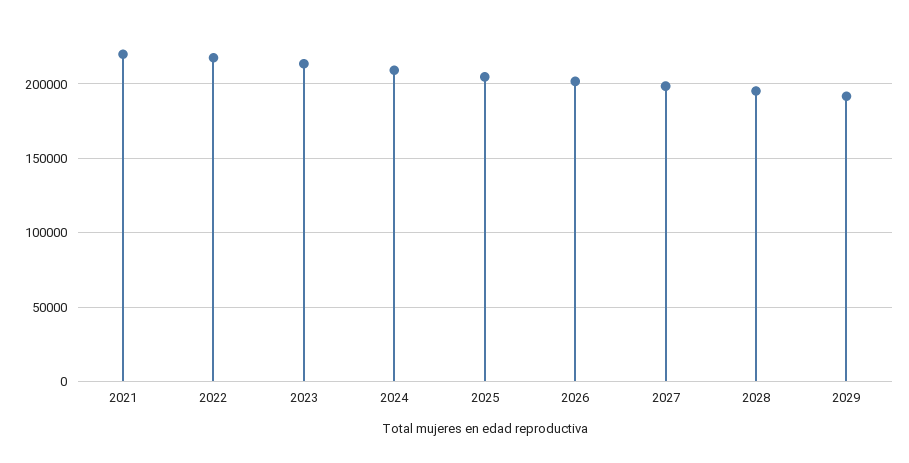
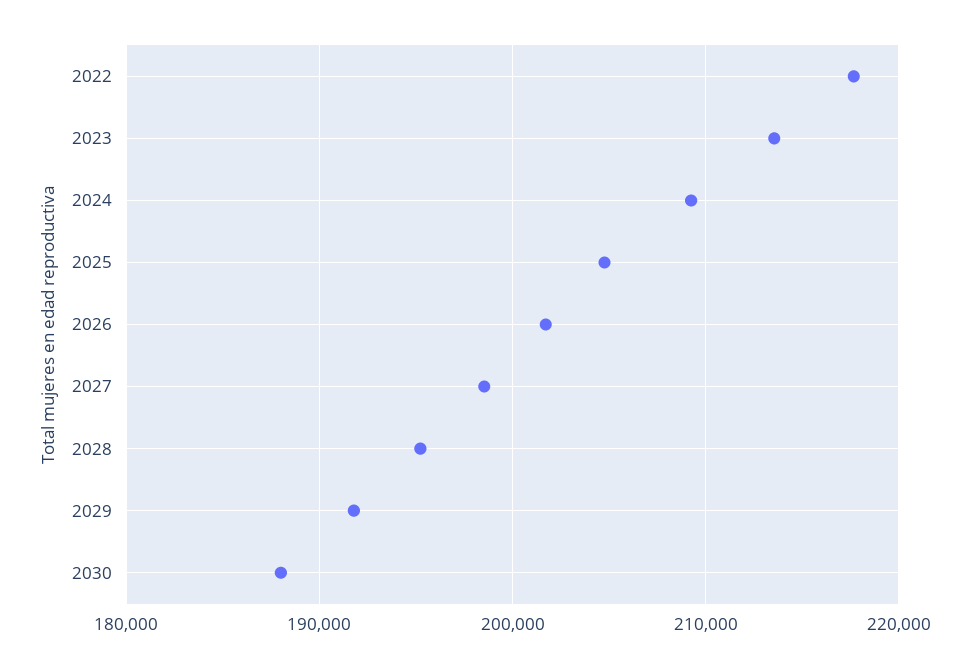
2021: 220000 -> none
2030: none -> 188000

